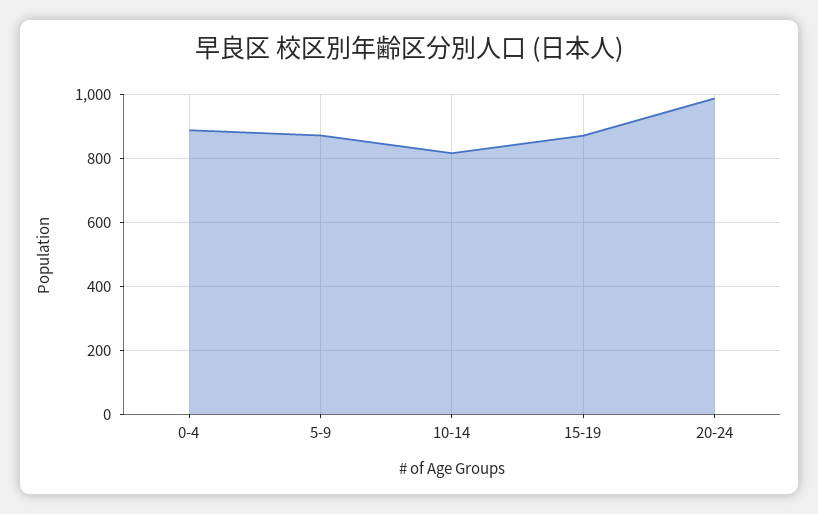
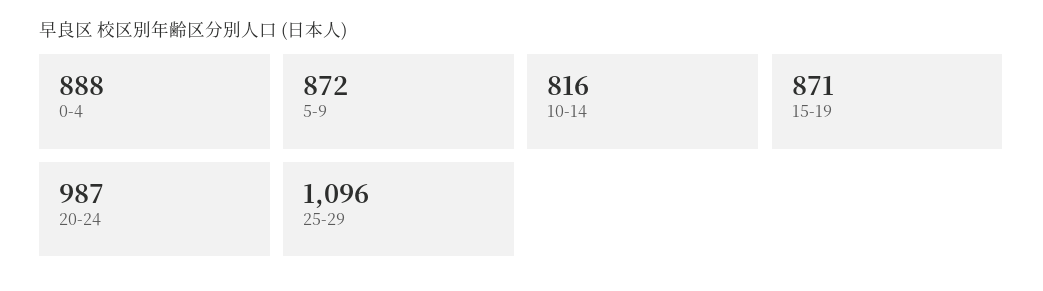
25-29: none -> 1096

